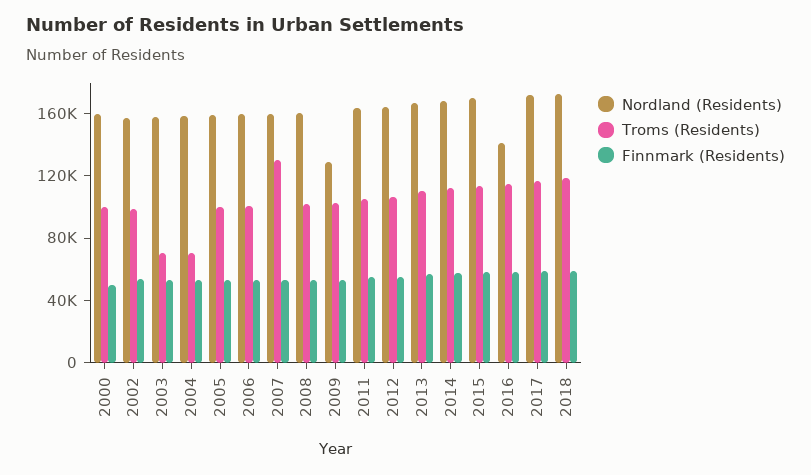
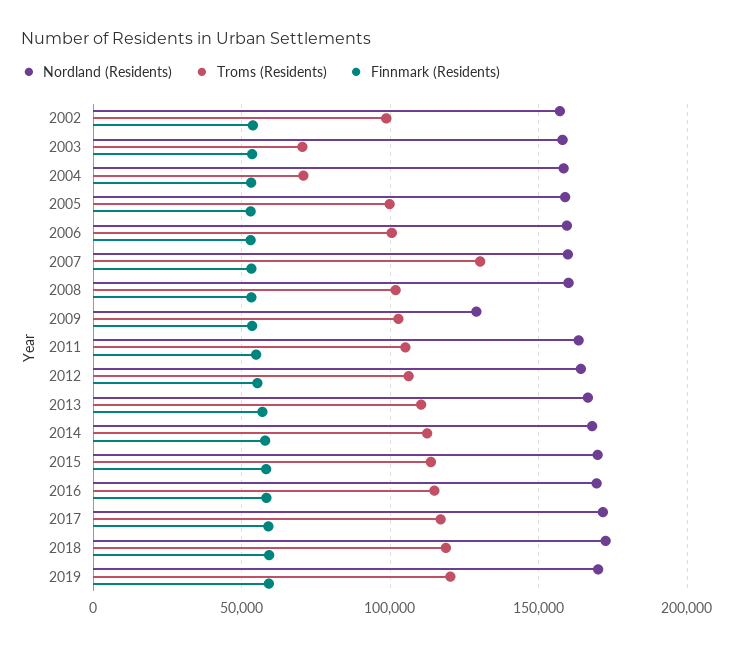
Nordland (Residents), 2000: 160000 -> none
Troms (Residents), 2000: 100000 -> none
Finnmark (Residents), 2000: 50000 -> none
Nordland (Residents), 2016: 140000 -> 170000
Nordland (Residents), 2019: none -> 170000
Troms (Residents), 2019: none -> 120000
Finnmark (Residents), 2019: none -> 60000

